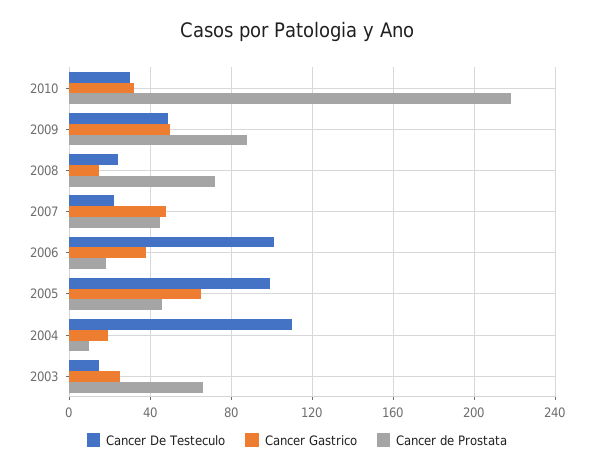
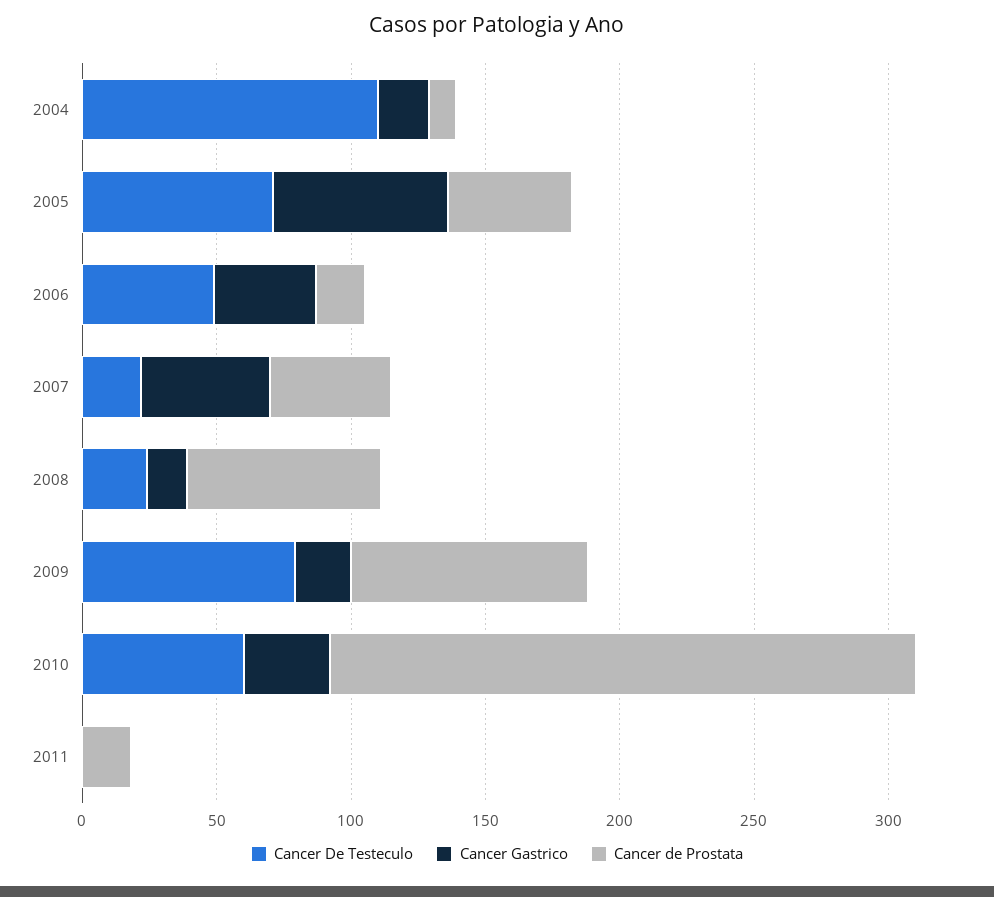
Cancer De Testeculo, 2010: 30 -> 60
Cancer De Testeculo, 2009: 50 -> 80
Cancer Gastrico, 2009: 50 -> 20
Cancer De Testeculo, 2006: 100 -> 50
Cancer De Testeculo, 2005: 100 -> 70
Cancer De Testeculo, 2003: 15 -> none
Cancer Gastrico, 2003: 25 -> none
Cancer de Prostata, 2003: 65 -> none
Cancer De Testeculo, 2011: none -> 0
Cancer Gastrico, 2011: none -> 0
Cancer de Prostata, 2011: none -> 20

